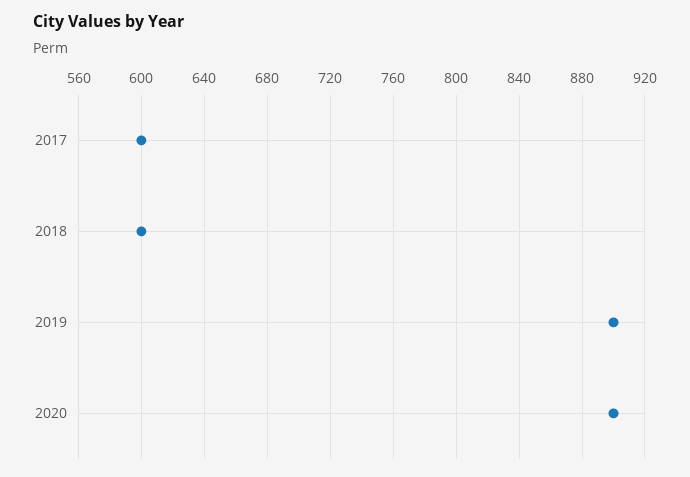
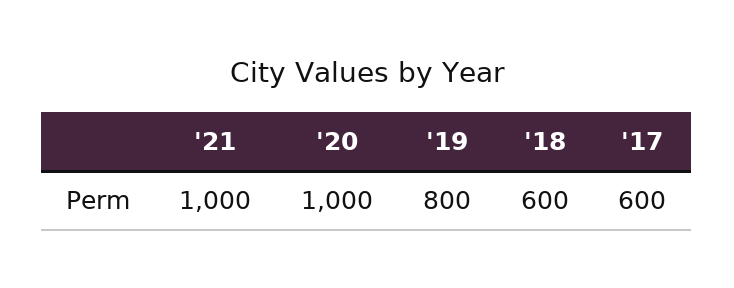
2019: 900 -> 800
2020: 900 -> 1000
'21: none -> 1000

